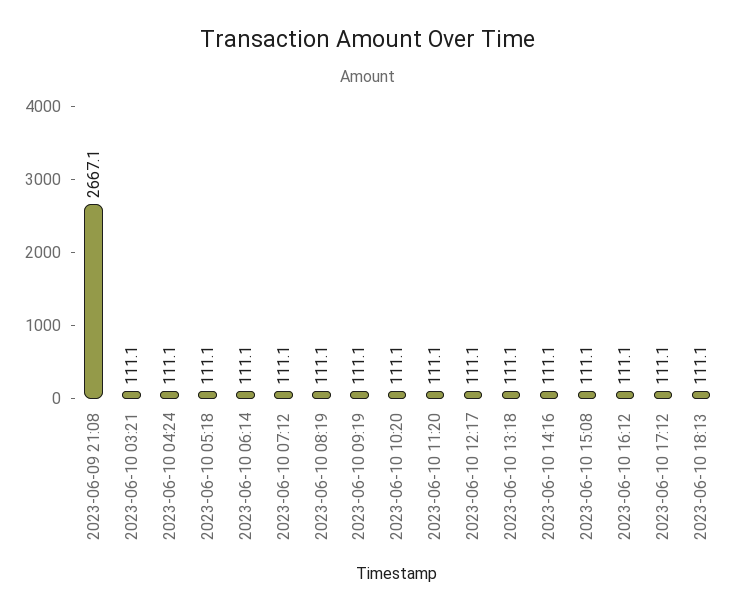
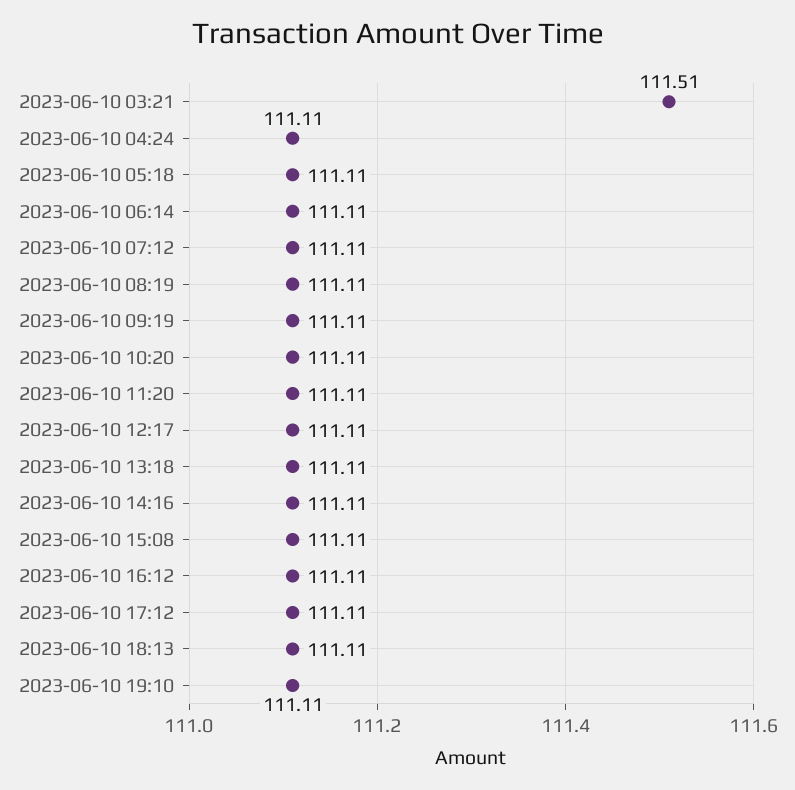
2023-06-09 21:08: 2667.1 -> none
2023-06-10 03:21: 111.1 -> 111.51
2023-06-10 19:10: none -> 111.11

